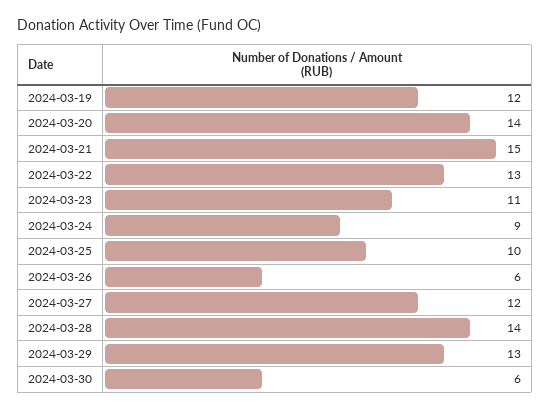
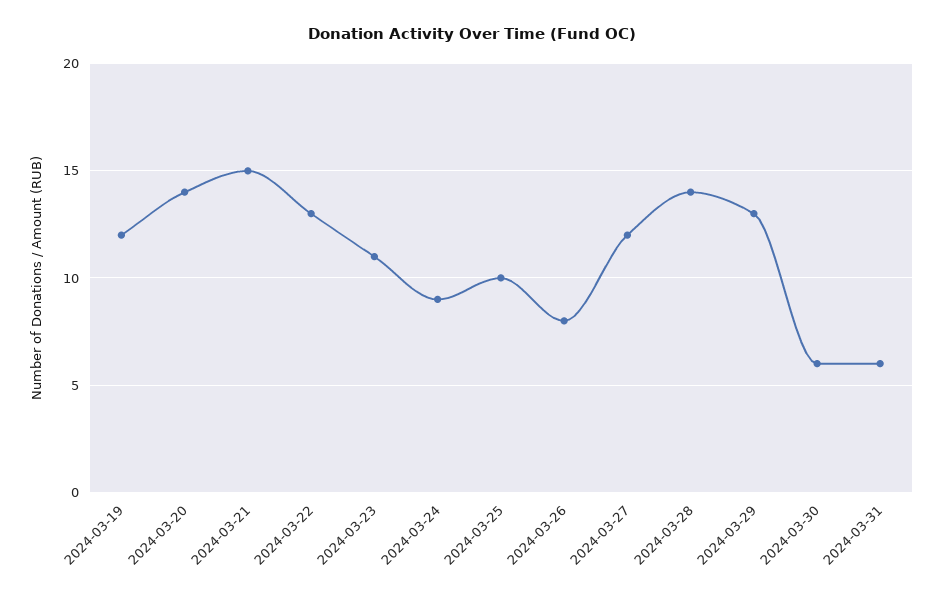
2024-03-26: 6 -> 8
2024-03-31: none -> 6

